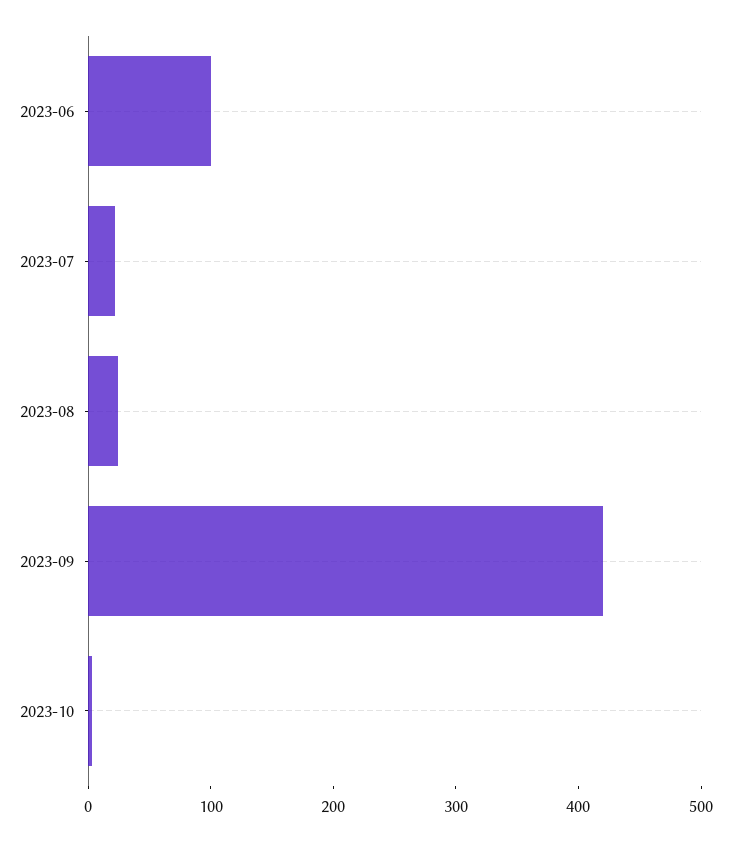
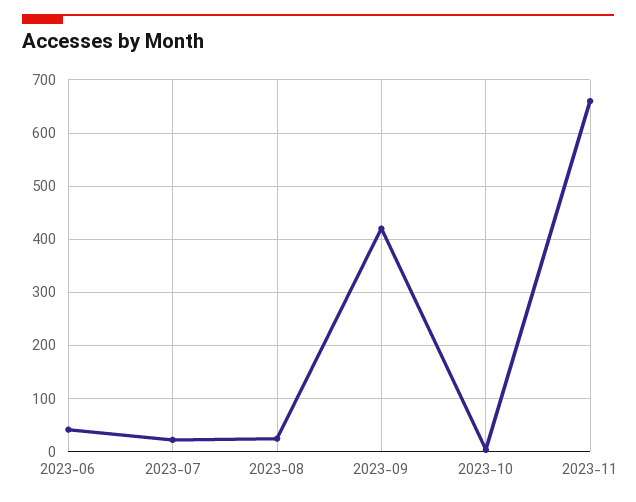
2023-06: 100 -> 40
2023-11: none -> 660

